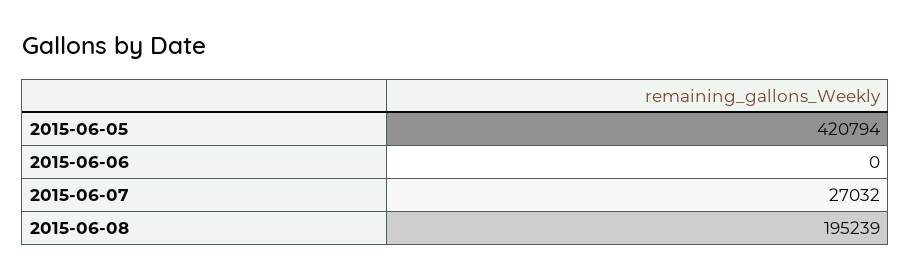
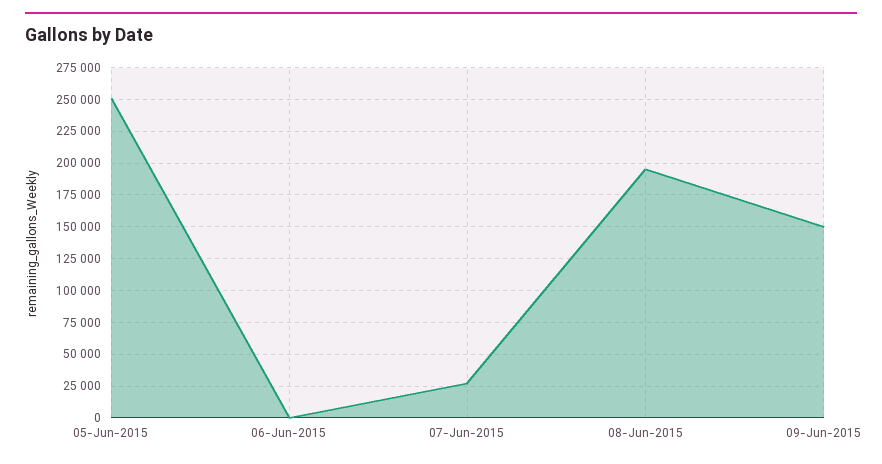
2015-06-05: 420794 -> 250000
09-Jun-2015: none -> 150000

